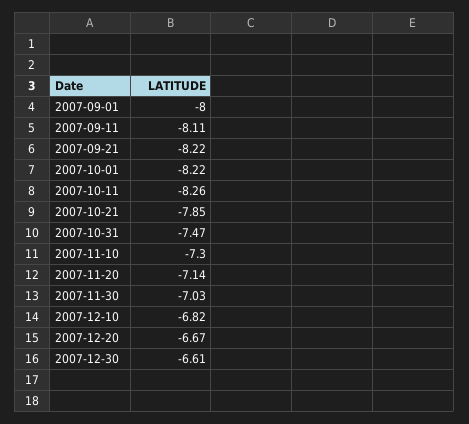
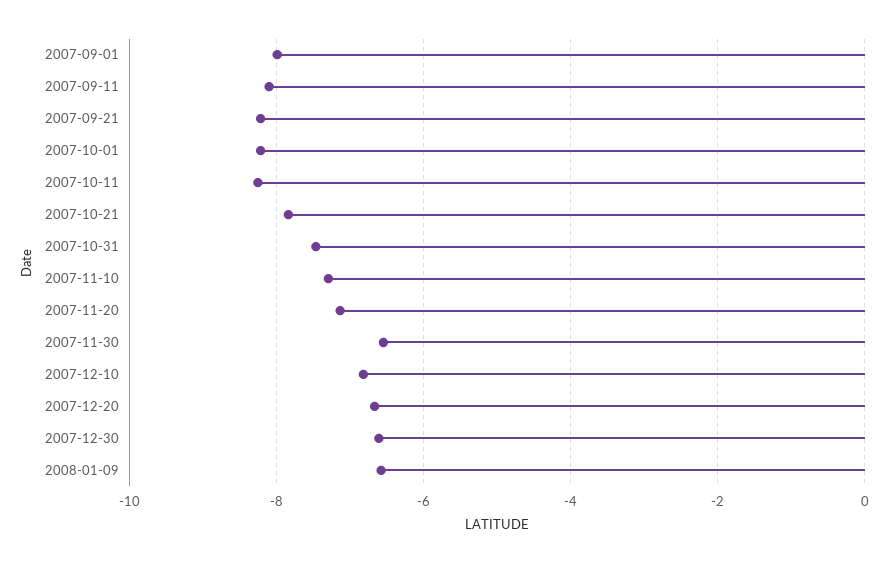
2007-11-30: -7.03 -> -6.6
2008-01-09: none -> -6.6

